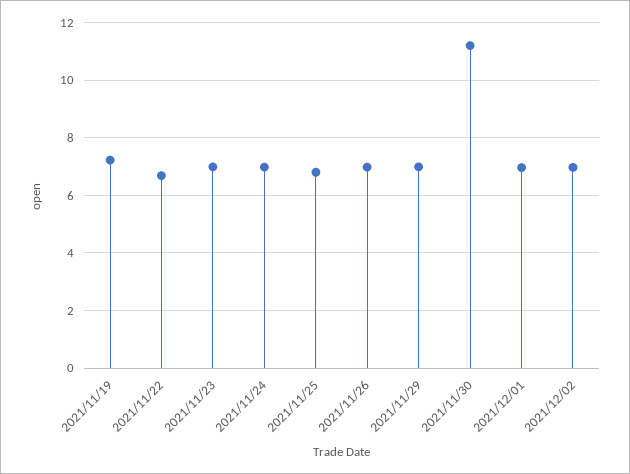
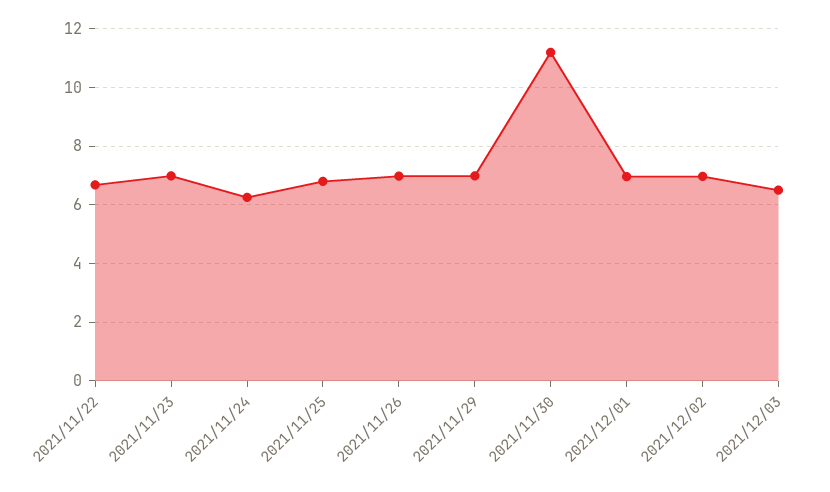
2021/11/19: 7.25 -> none
2021/11/24: 7 -> 6.25
2021/12/03: none -> 6.5

